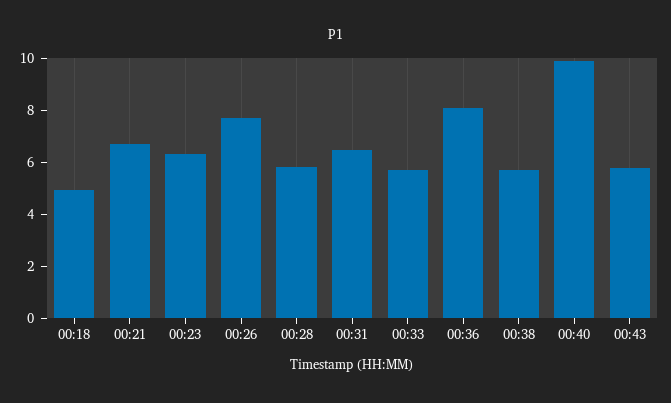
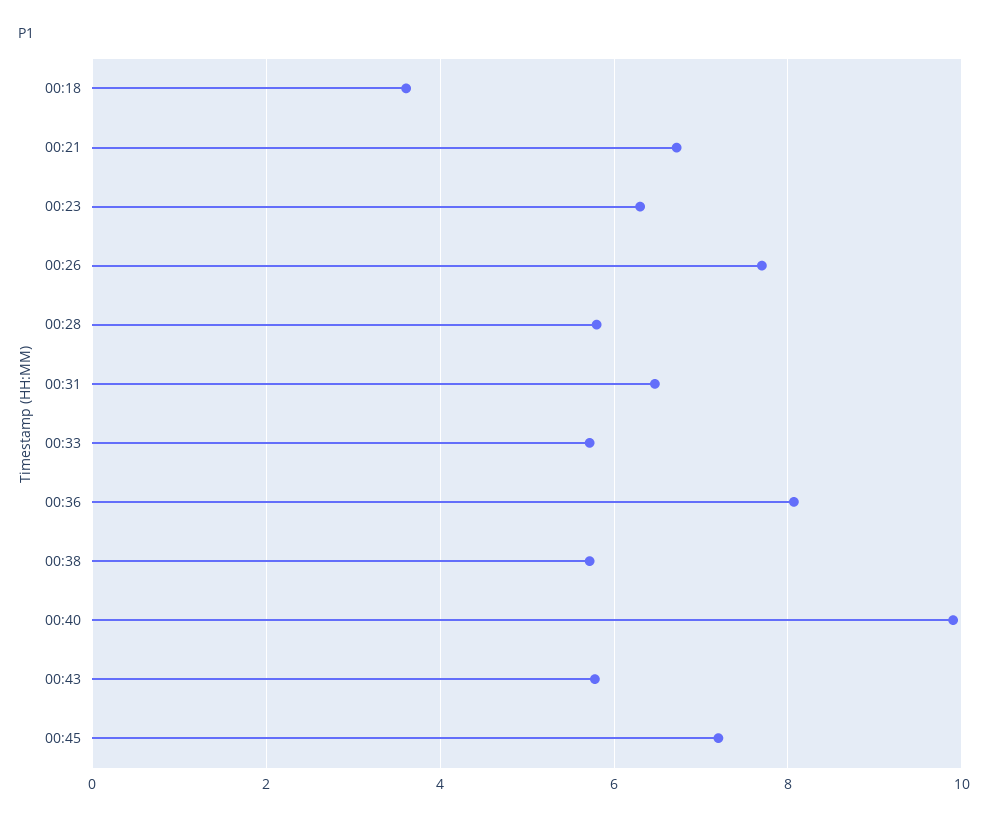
00:18: 5 -> 3.6
00:45: none -> 7.2

